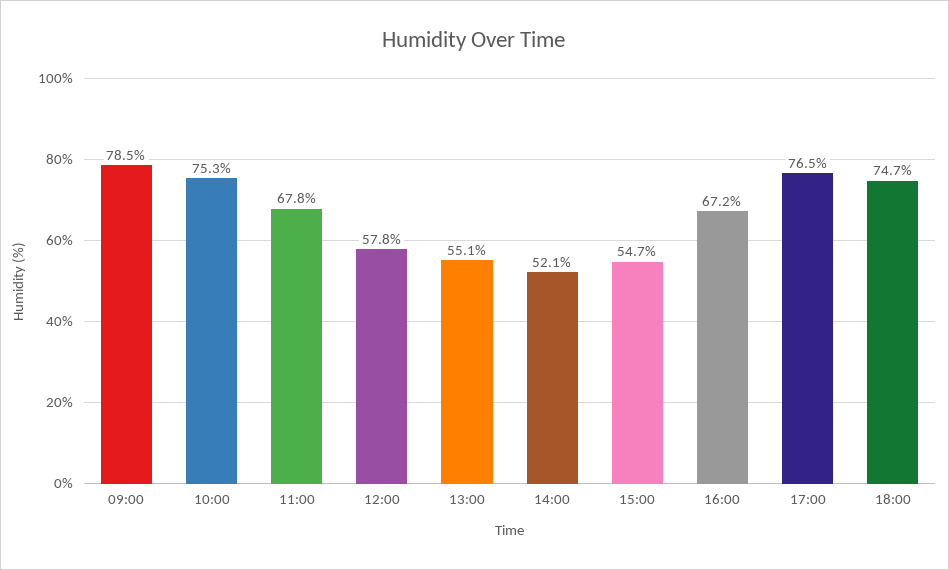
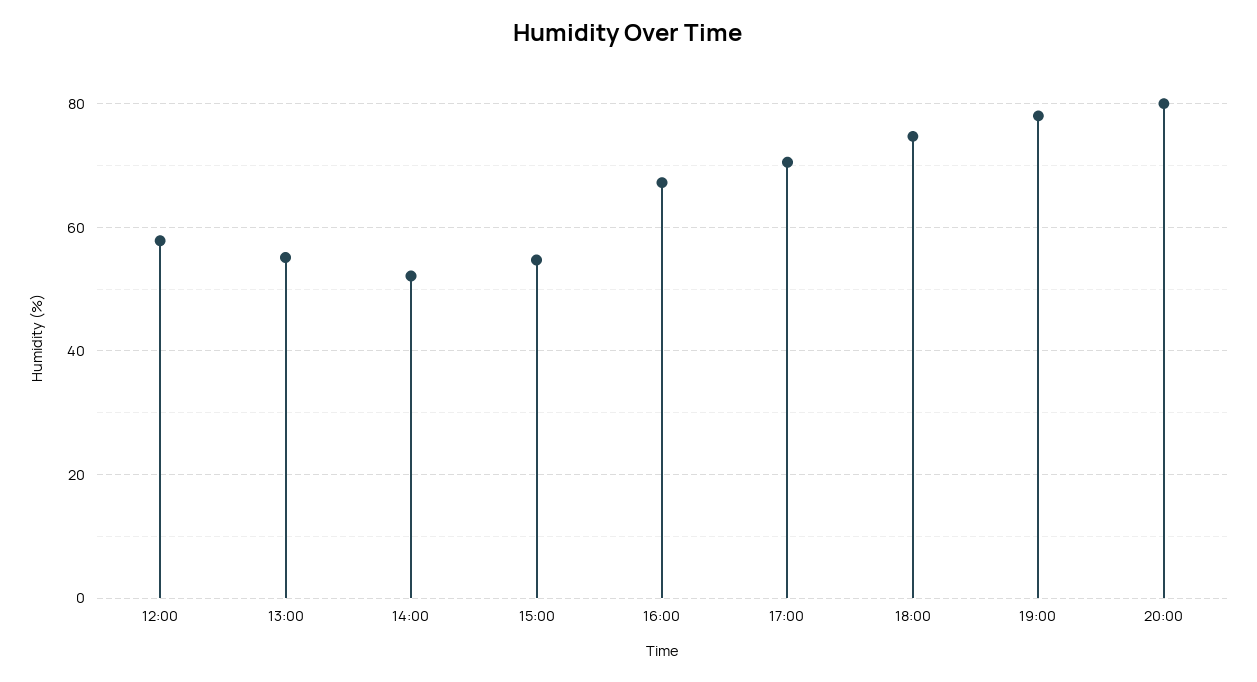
09:00: 78.5 -> none
10:00: 75.3 -> none
11:00: 67.8 -> none
17:00: 76.5 -> 70
19:00: none -> 78
20:00: none -> 80

